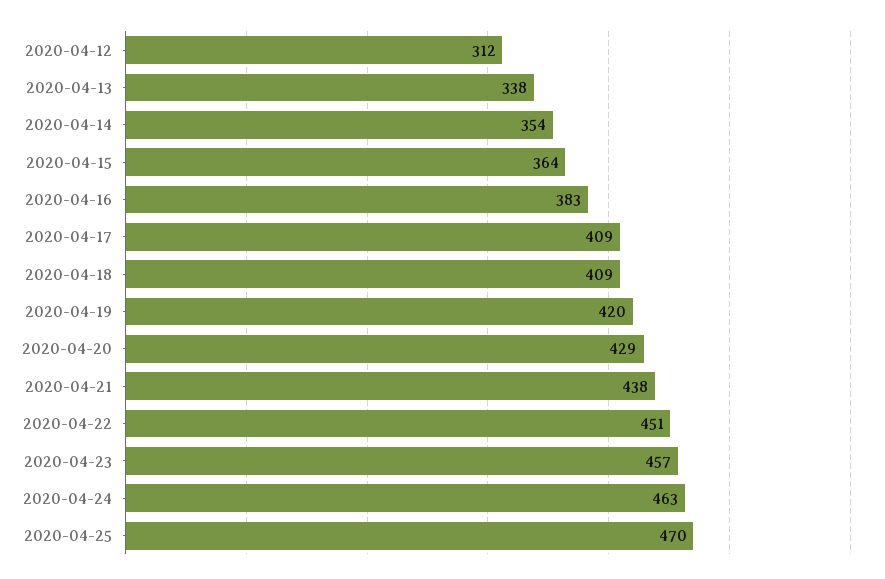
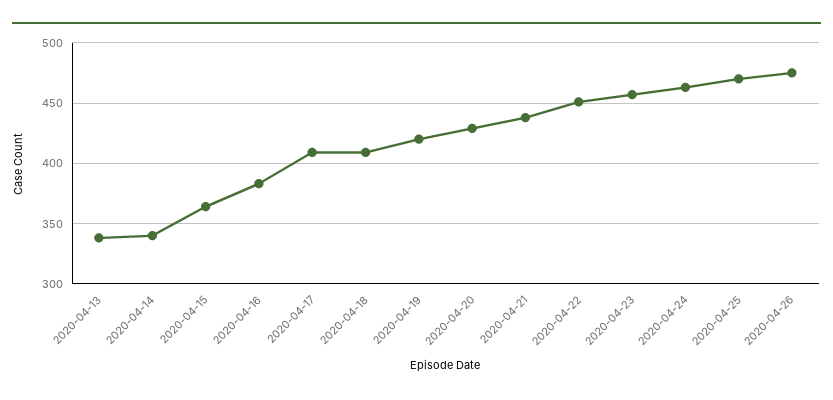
2020-04-12: 312 -> none
2020-04-14: 354 -> 340
2020-04-26: none -> 475

